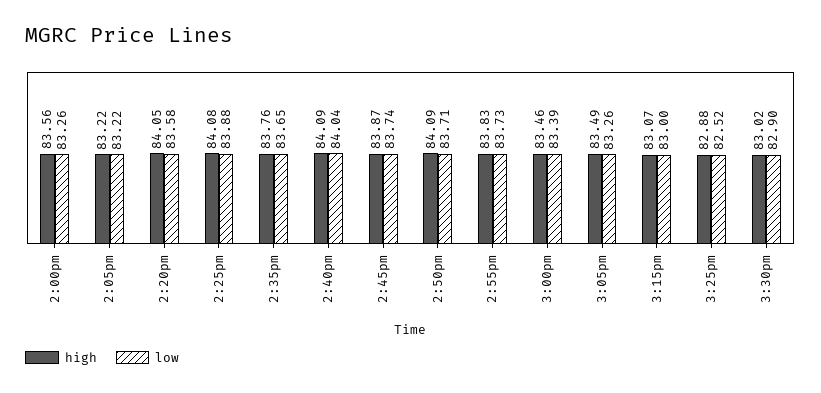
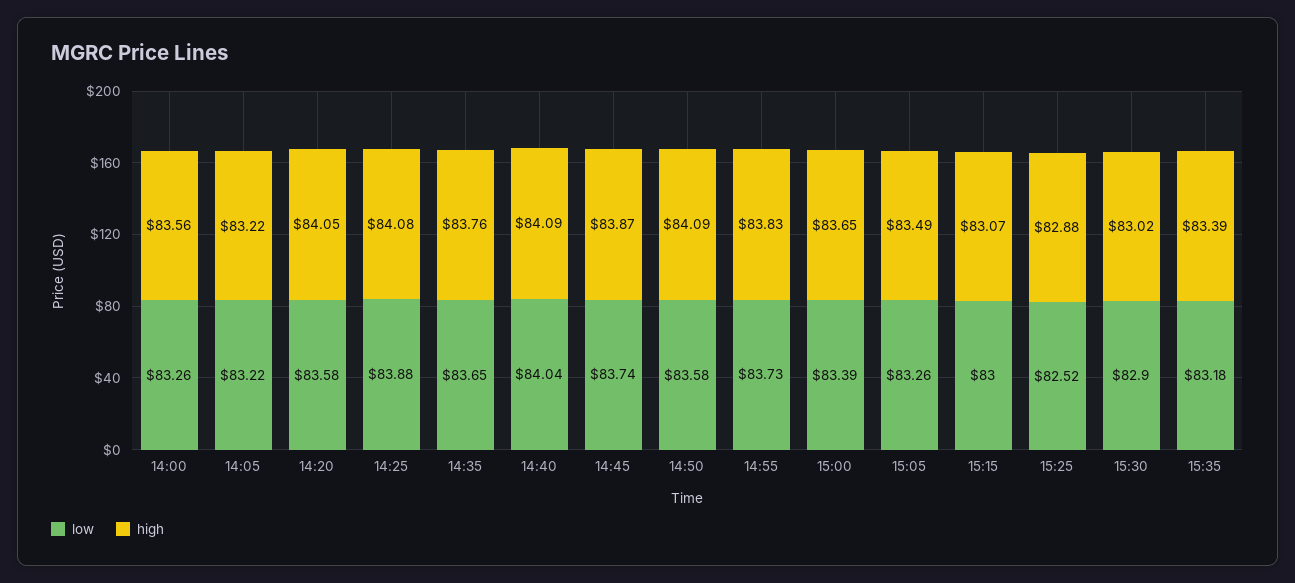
low, 2:50pm: 83.71 -> 83.58
high, 3:00pm: 83.46 -> 83.65
low, 15:35: none -> 83.18
high, 15:35: none -> 83.39

